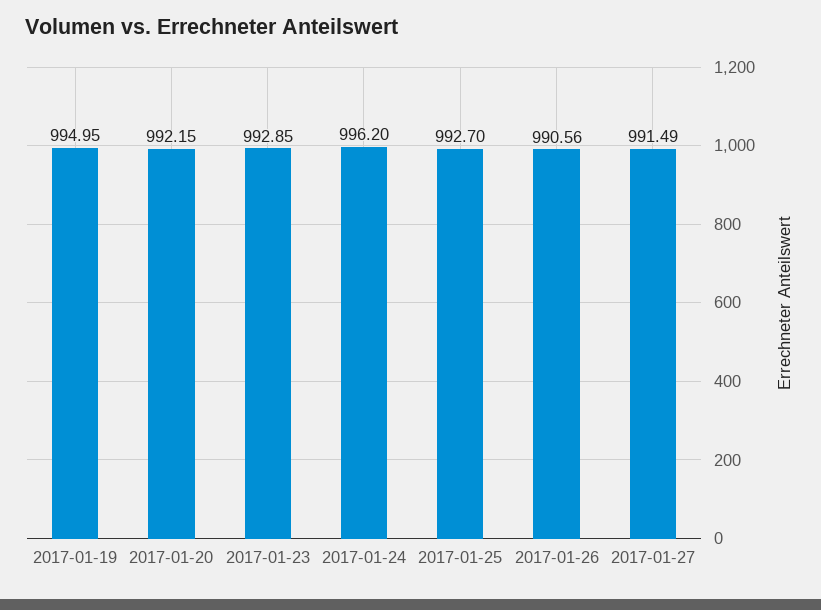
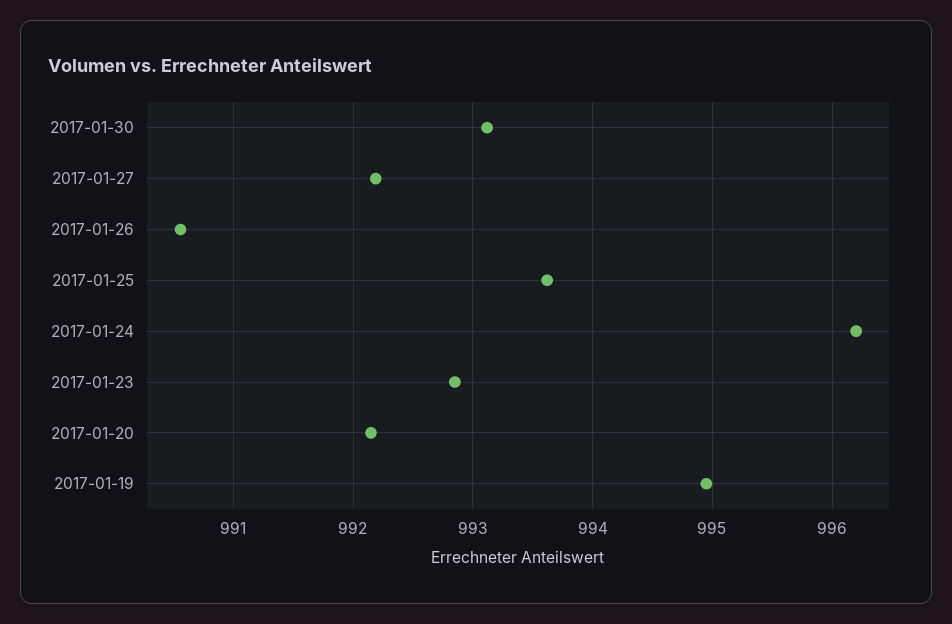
2017-01-25: 992.7 -> 993.6
2017-01-27: 991.49 -> 992.2
2017-01-30: none -> 993.1

